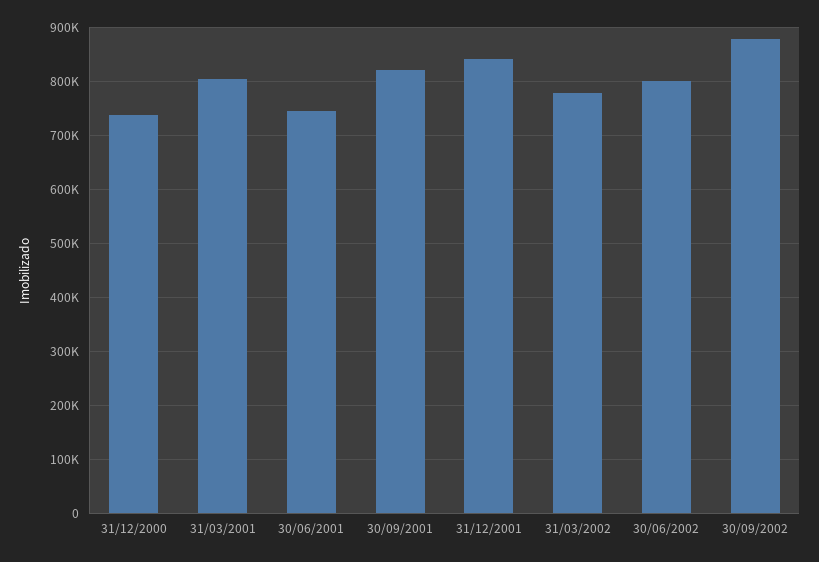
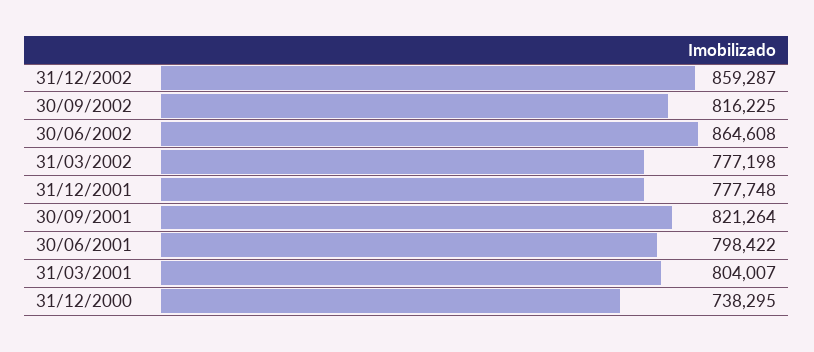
30/06/2001: 740000 -> 798422
31/12/2001: 840000 -> 777748
30/06/2002: 800000 -> 864608
30/09/2002: 880000 -> 816225
31/12/2002: none -> 859287

